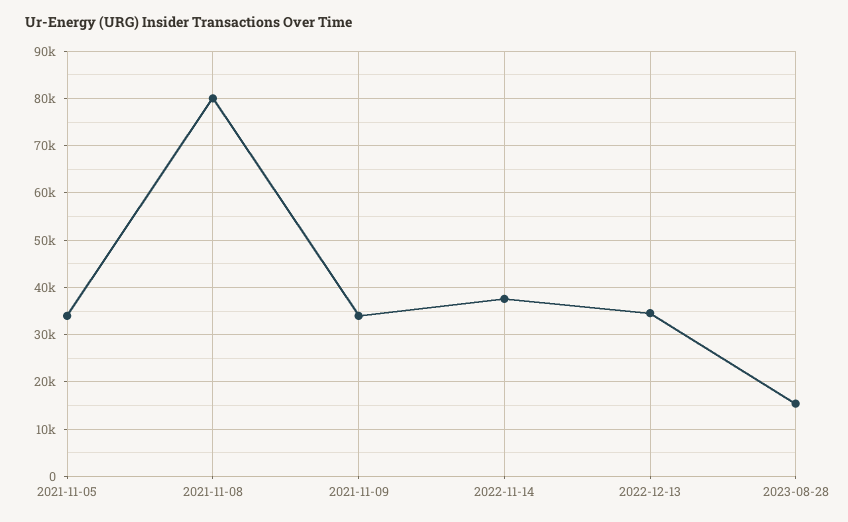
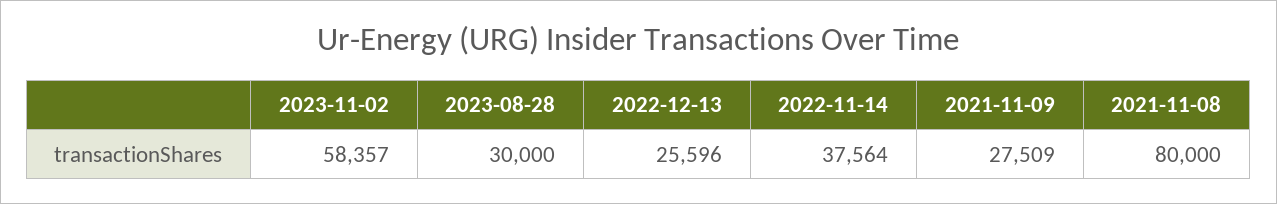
2021-11-05: 34000 -> none
2021-11-09: 34000 -> 27509
2022-12-13: 34000 -> 25596
2023-08-28: 16000 -> 30000
2023-11-02: none -> 58357

